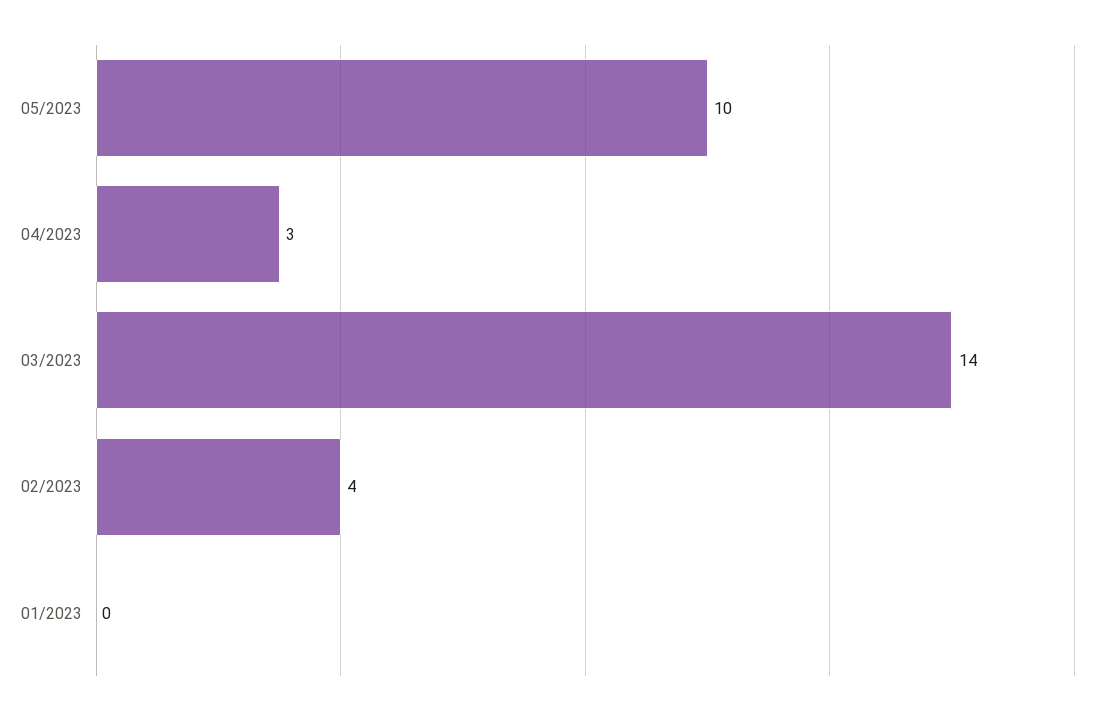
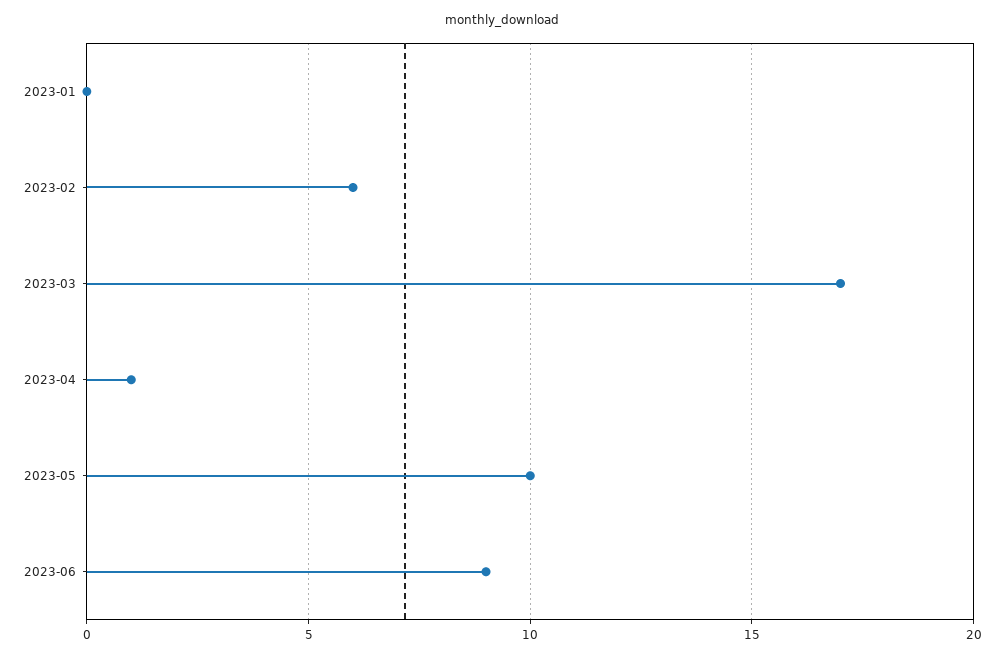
04/2023: 3 -> 1
03/2023: 14 -> 17
02/2023: 4 -> 6
2023-06: none -> 9

